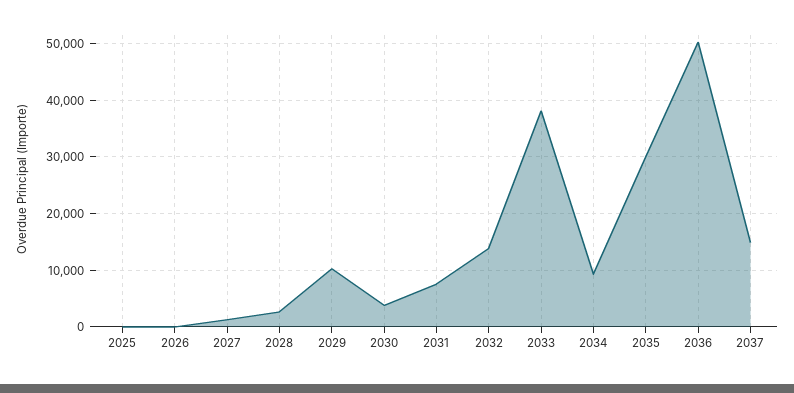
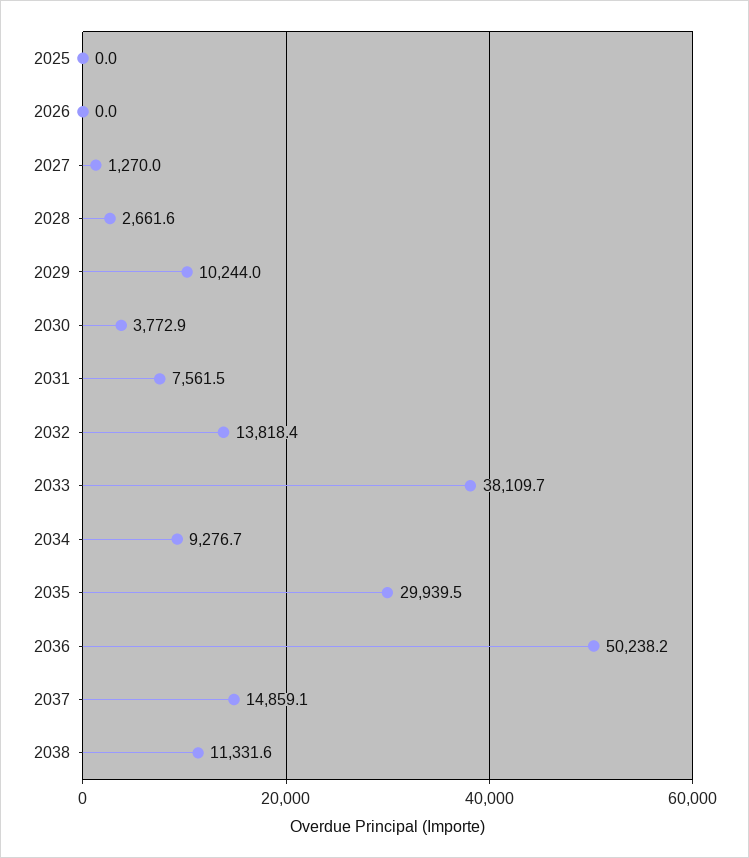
2038: none -> 11331.6

